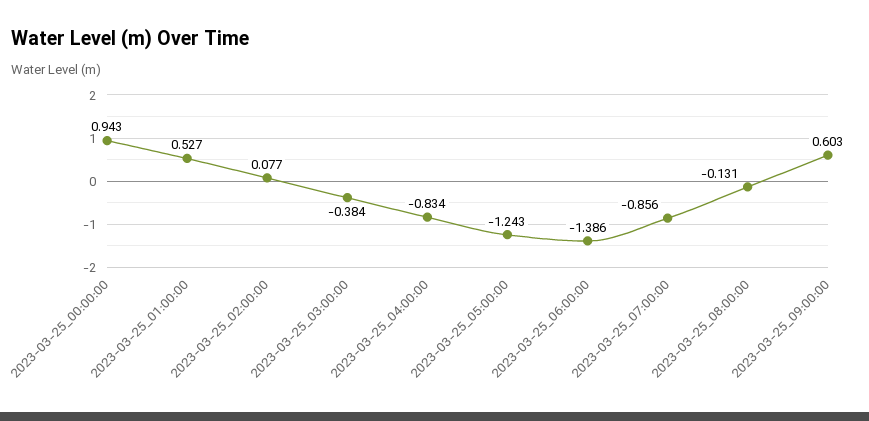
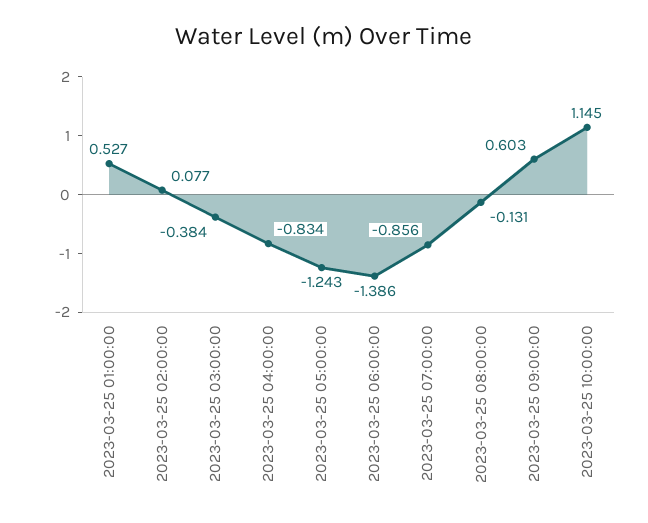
2023-03-25_00:00:00: 0.943 -> none
2023-03-25 10:00:00: none -> 1.145

